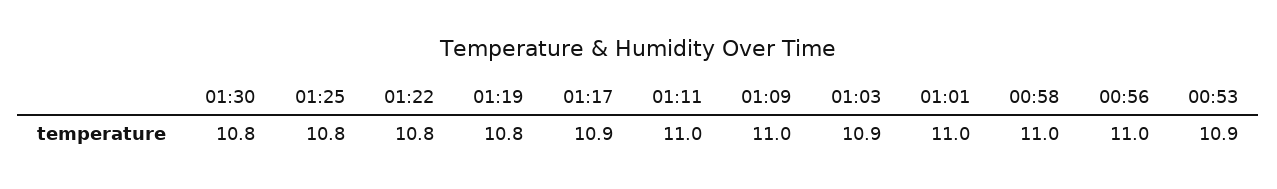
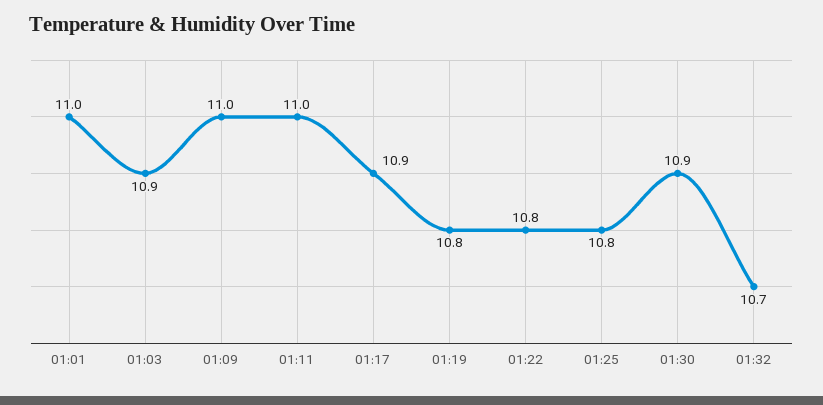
01:30: 10.8 -> 10.9
00:58: 11 -> none
00:56: 11 -> none
00:53: 10.9 -> none
01:32: none -> 10.7

